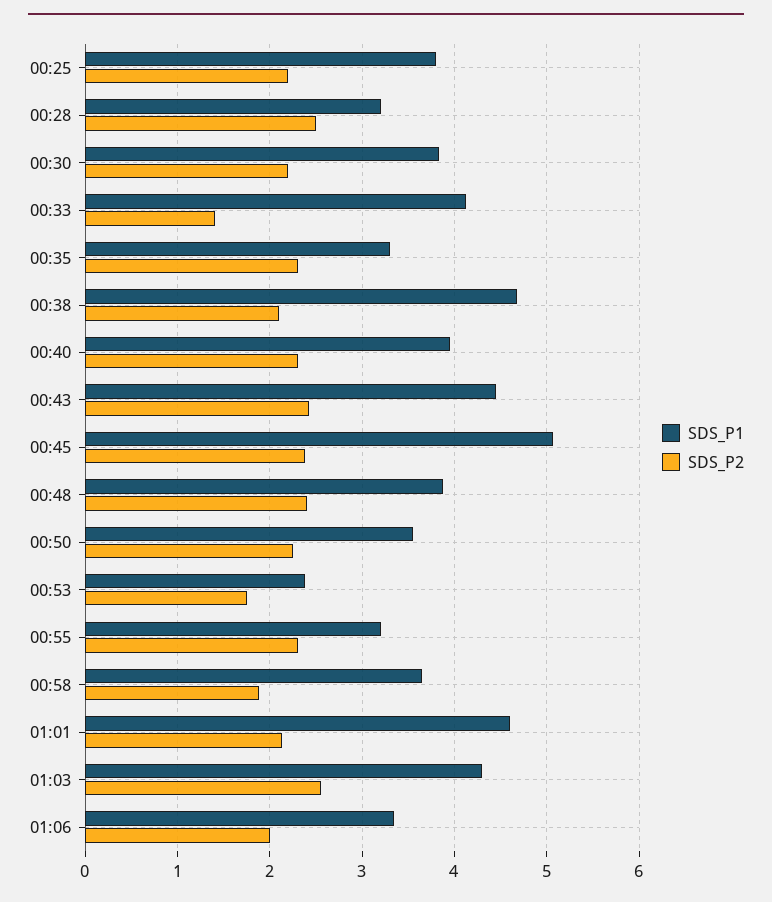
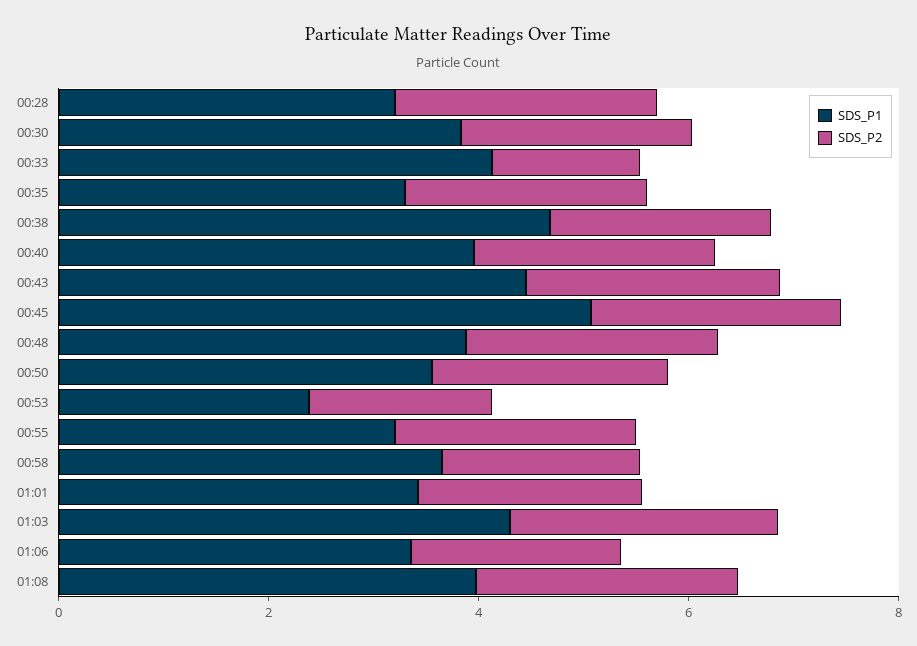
SDS_P1, 00:25: 3.8 -> none
SDS_P2, 00:25: 2.2 -> none
SDS_P1, 01:01: 4.6 -> 3.5
SDS_P1, 01:08: none -> 4
SDS_P2, 01:08: none -> 2.5

